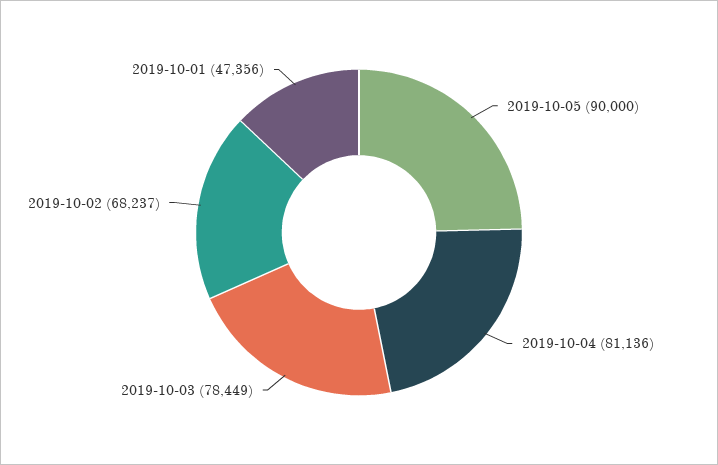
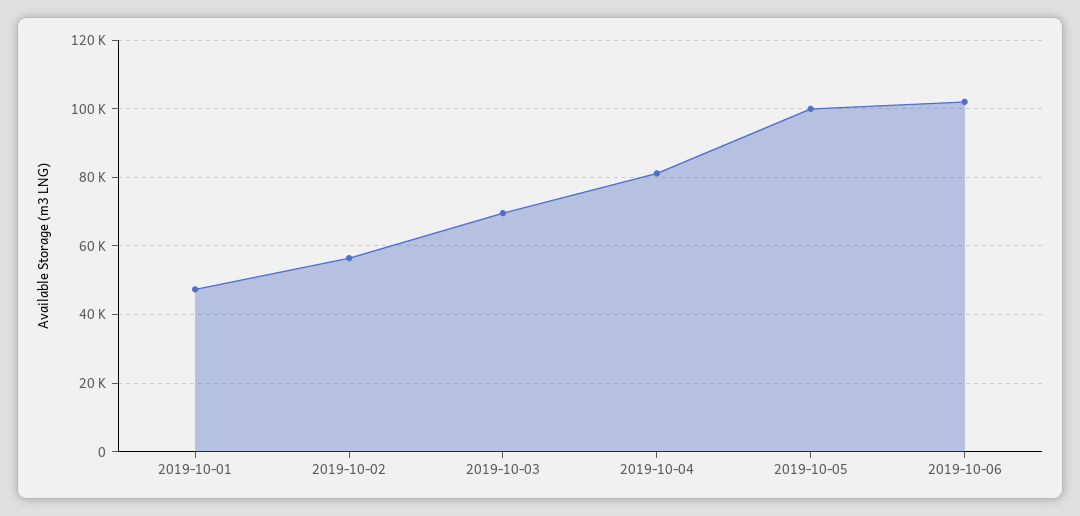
2019-10-05: 90000 -> 100000
2019-10-03: 78449 -> 70000
2019-10-02: 68237 -> 56000
2019-10-06: none -> 102000

